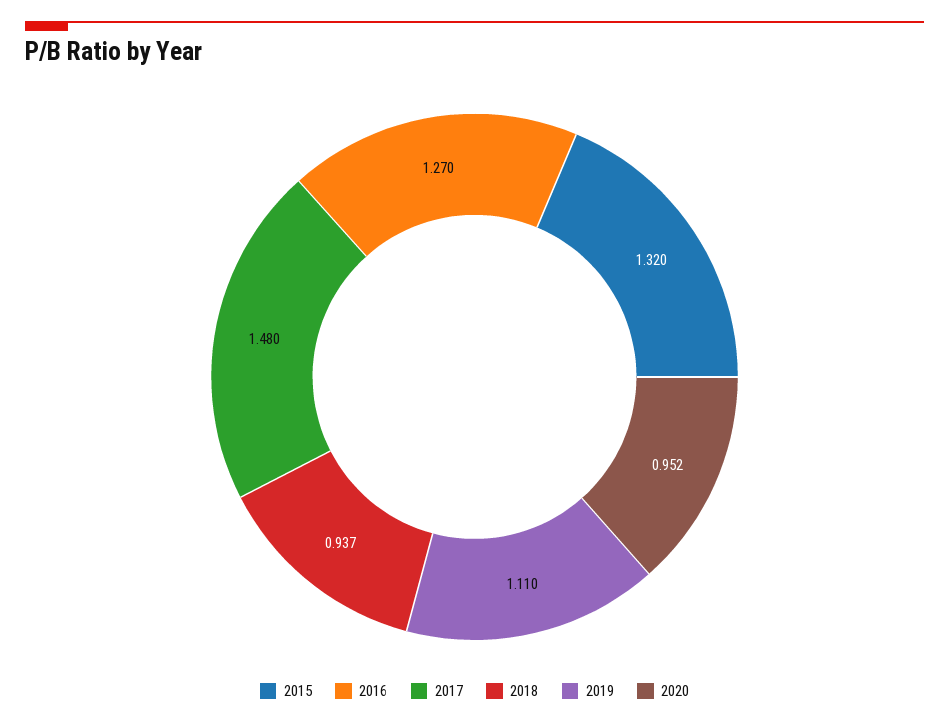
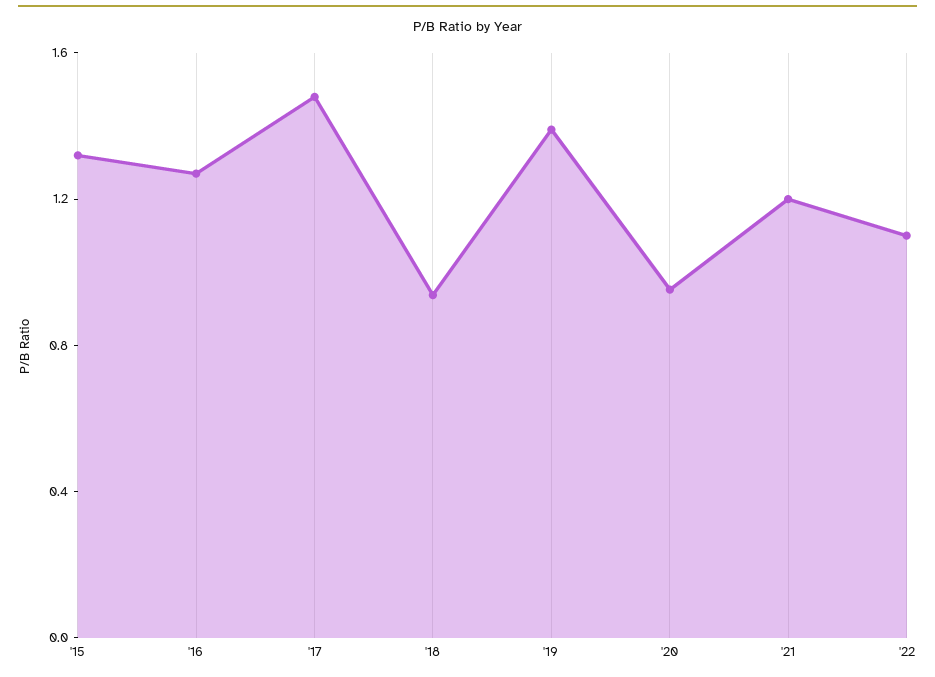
2019: 1.11 -> 1.4
'21: none -> 1.2
'22: none -> 1.1

